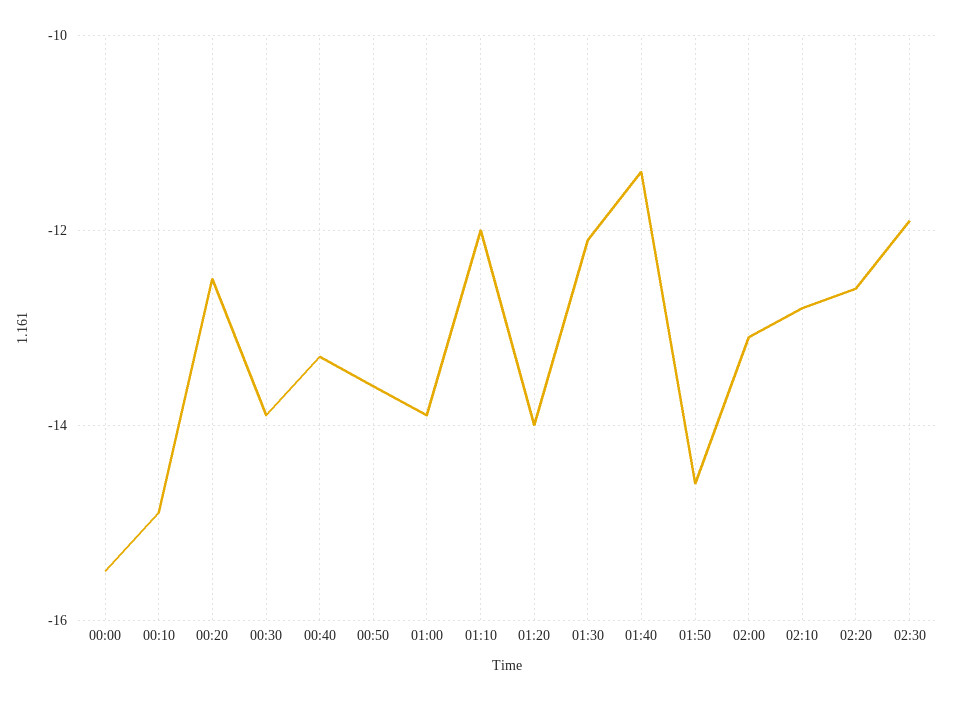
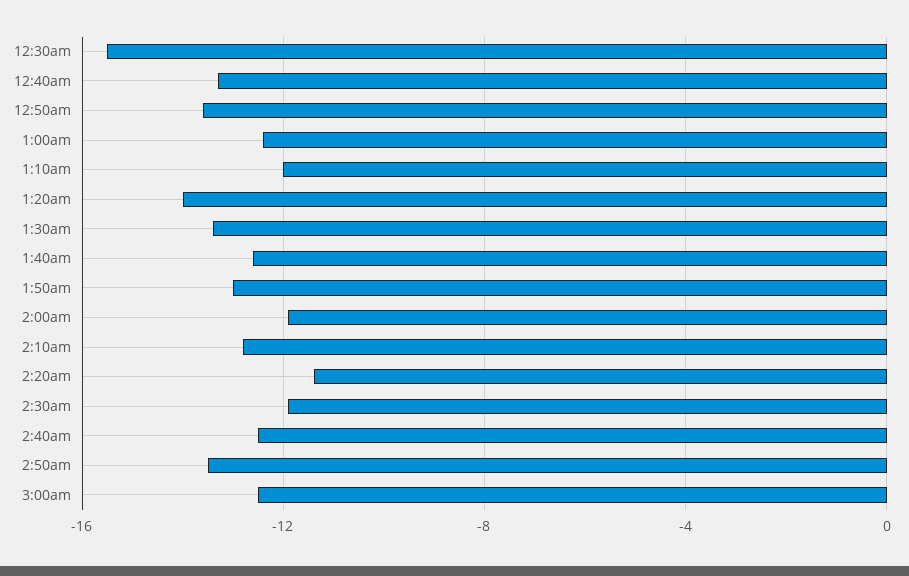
00:00: -15.5 -> none
00:10: -15 -> none
00:20: -12.5 -> none
00:30: -14 -> -15.5
01:00: -14 -> -12.5
01:30: -12 -> -13.5
01:40: -11.5 -> -12.5
01:50: -14.5 -> -13
02:00: -13 -> -12
02:20: -12.5 -> -11.5
2:40am: none -> -12.5
2:50am: none -> -13.5
3:00am: none -> -12.5

